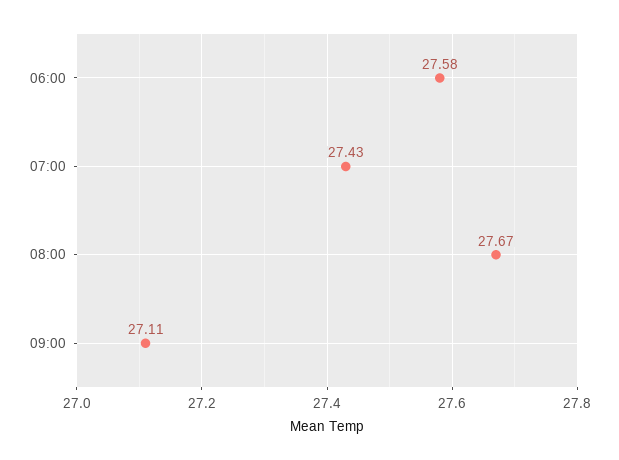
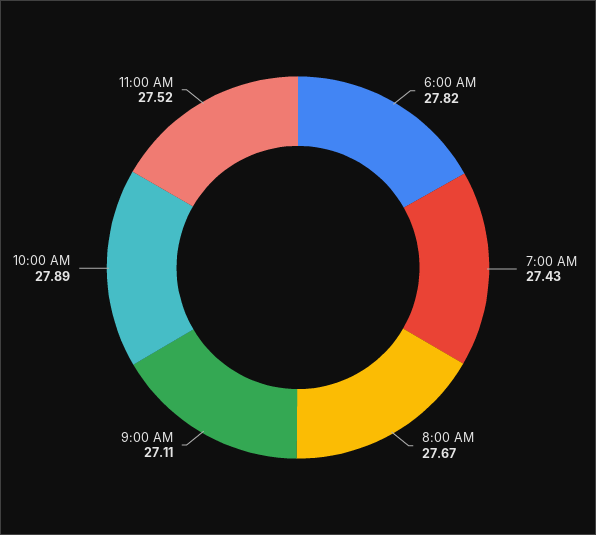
06:00: 27.58 -> 27.82
10:00 AM: none -> 27.89
11:00 AM: none -> 27.52

